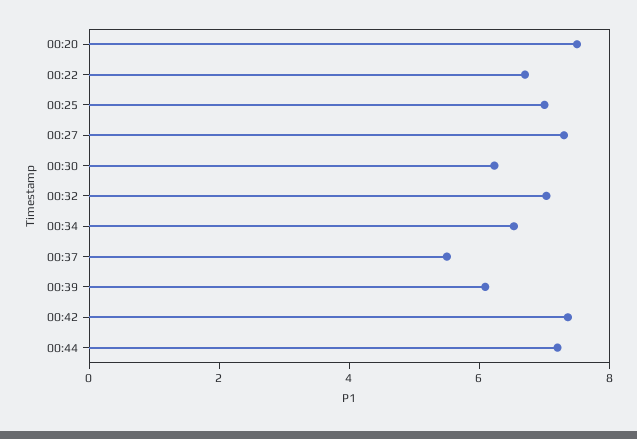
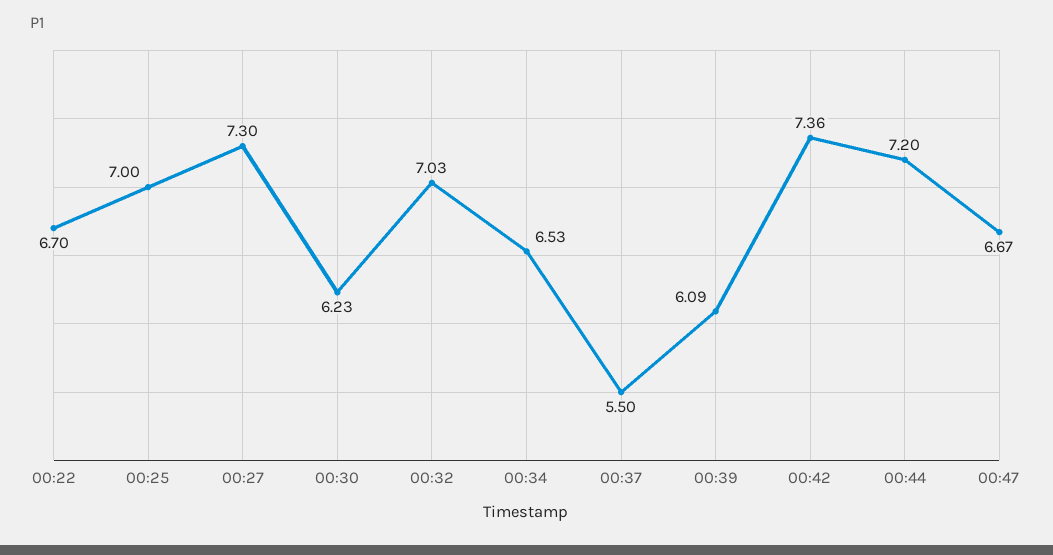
00:20: 7.5 -> none
00:47: none -> 6.67

